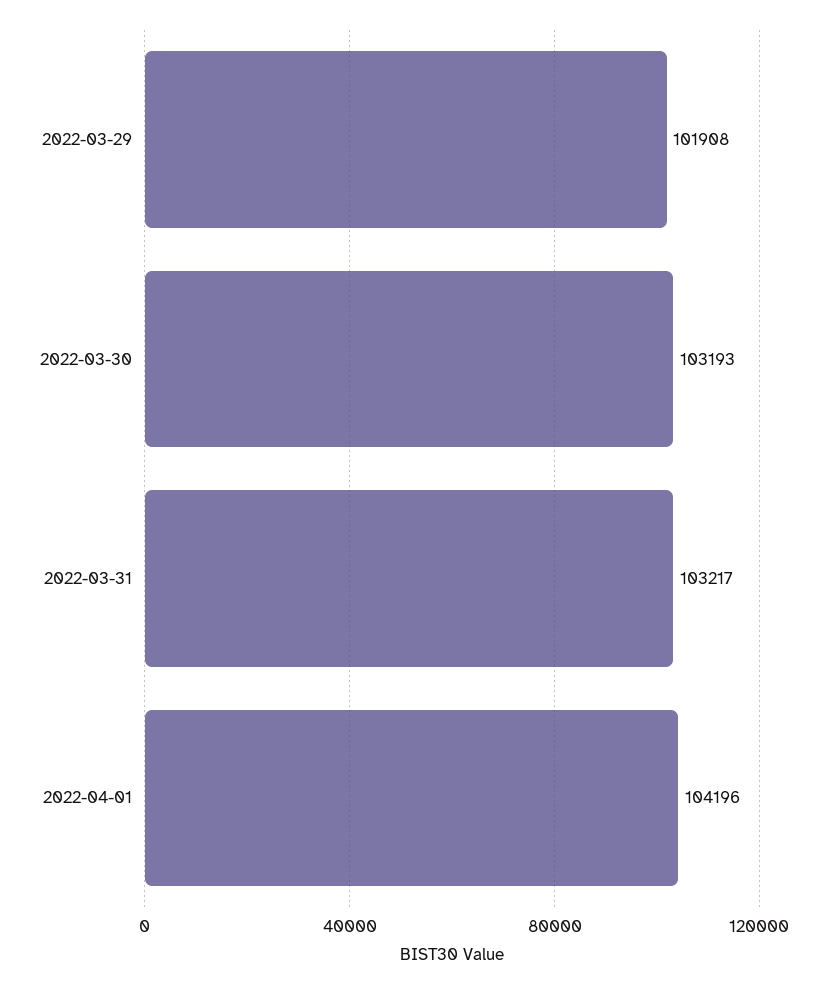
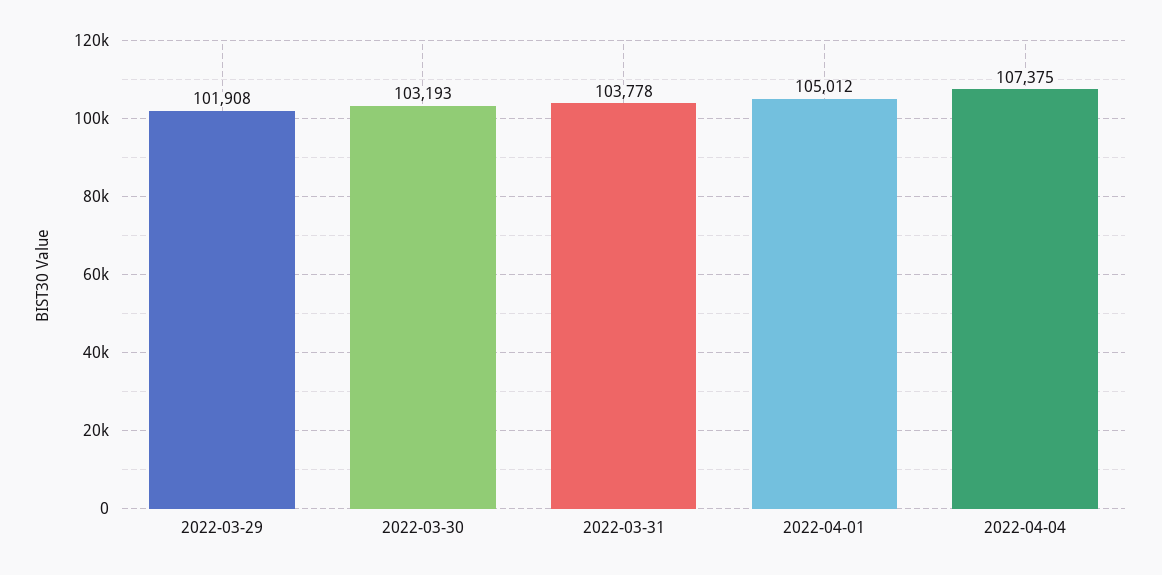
2022-03-31: 103217 -> 103778
2022-04-01: 104196 -> 105012
2022-04-04: none -> 107375

